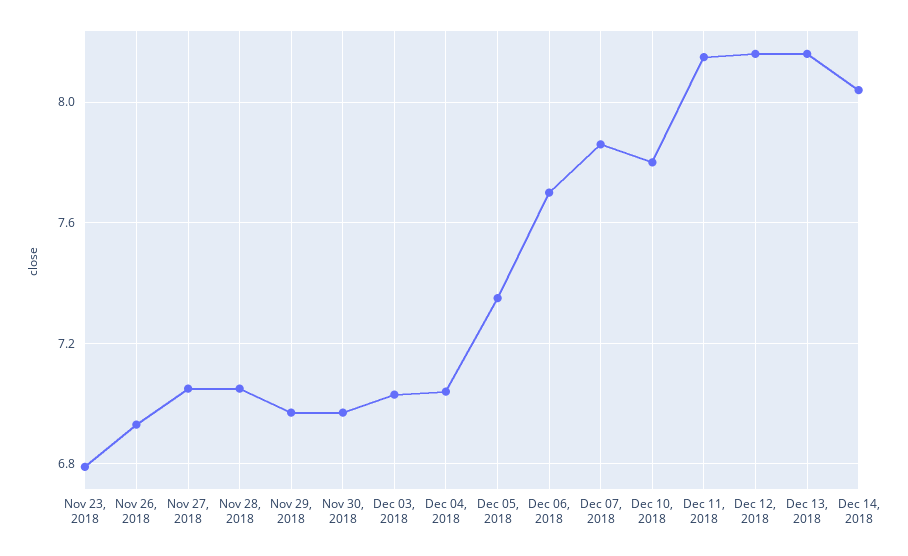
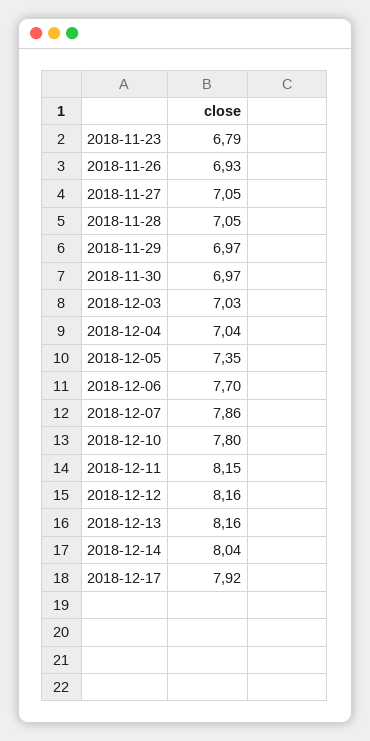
2018-12-17: none -> 7.92

